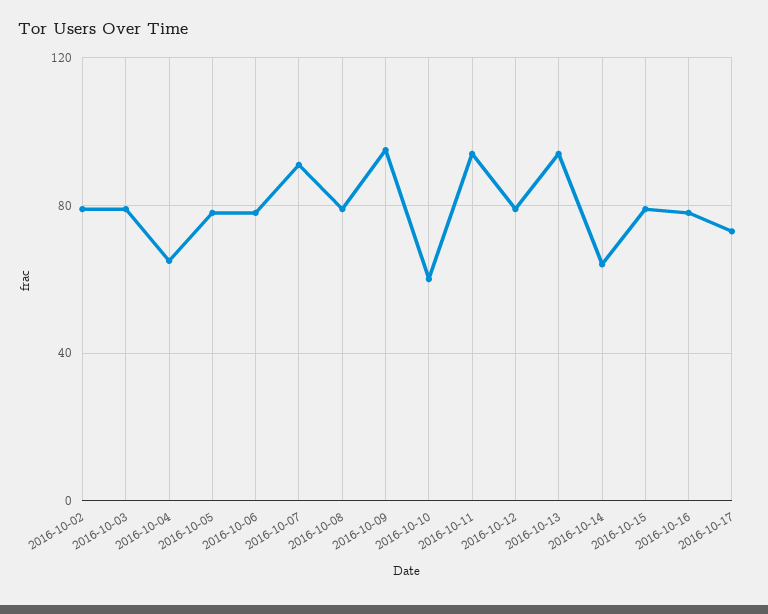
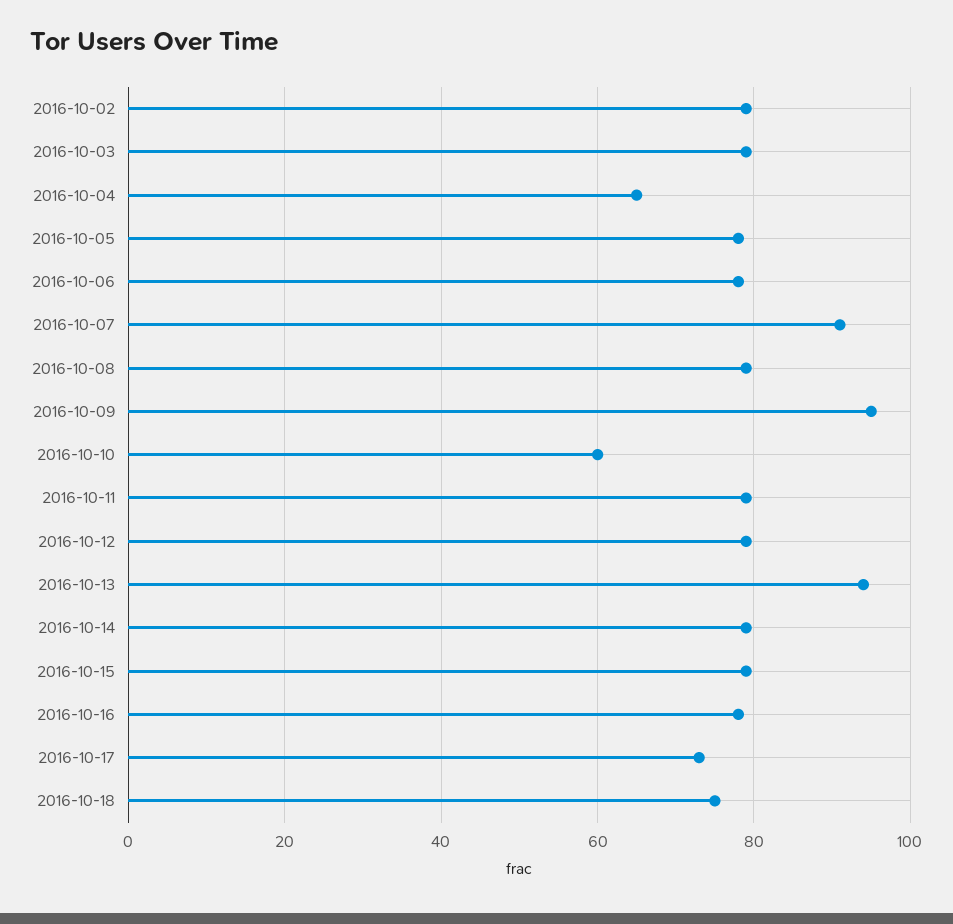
2016-10-11: 95 -> 80
2016-10-14: 65 -> 80
2016-10-18: none -> 75

